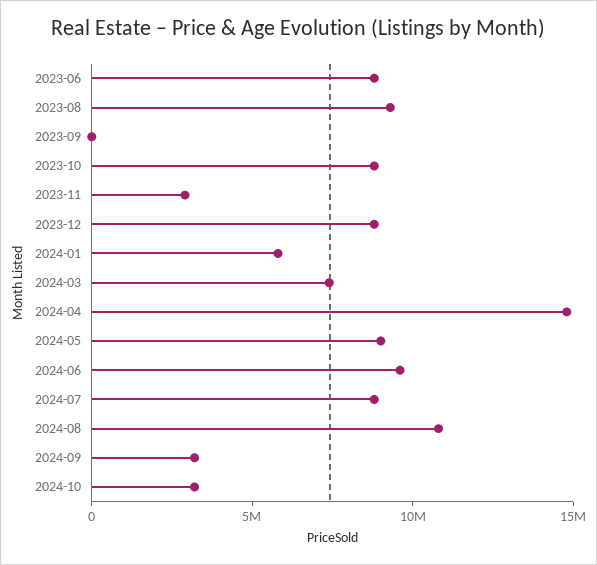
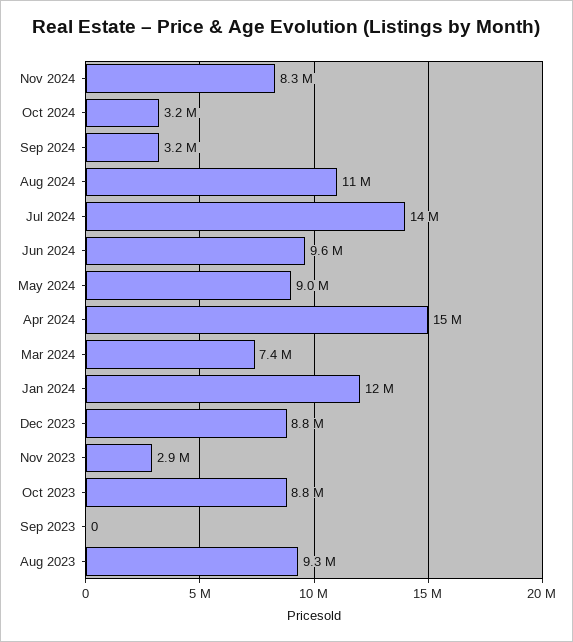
2023-06: 9000000 -> none
2024-01: 6000000 -> 12000000
2024-07: 9000000 -> 14000000
Nov 2024: none -> 8300000

